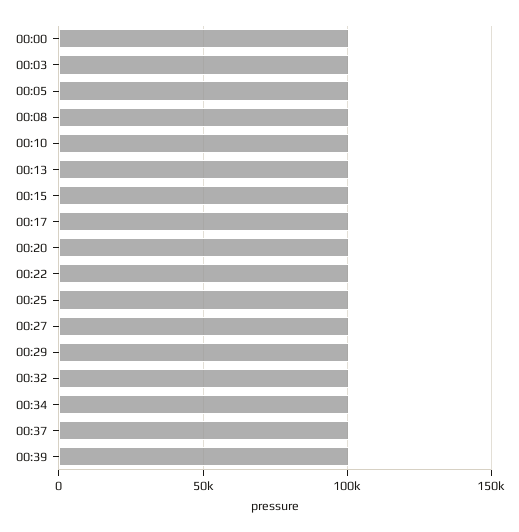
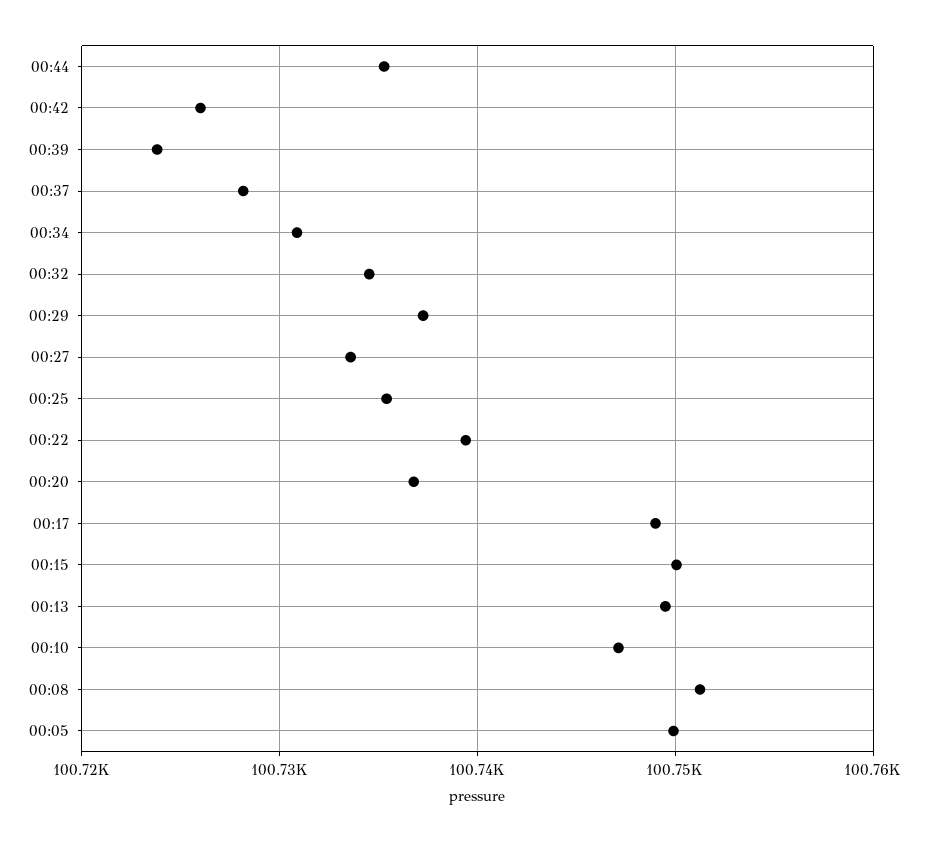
00:00: 100000 -> none
00:03: 100000 -> none
00:44: none -> 100735
00:42: none -> 100726

